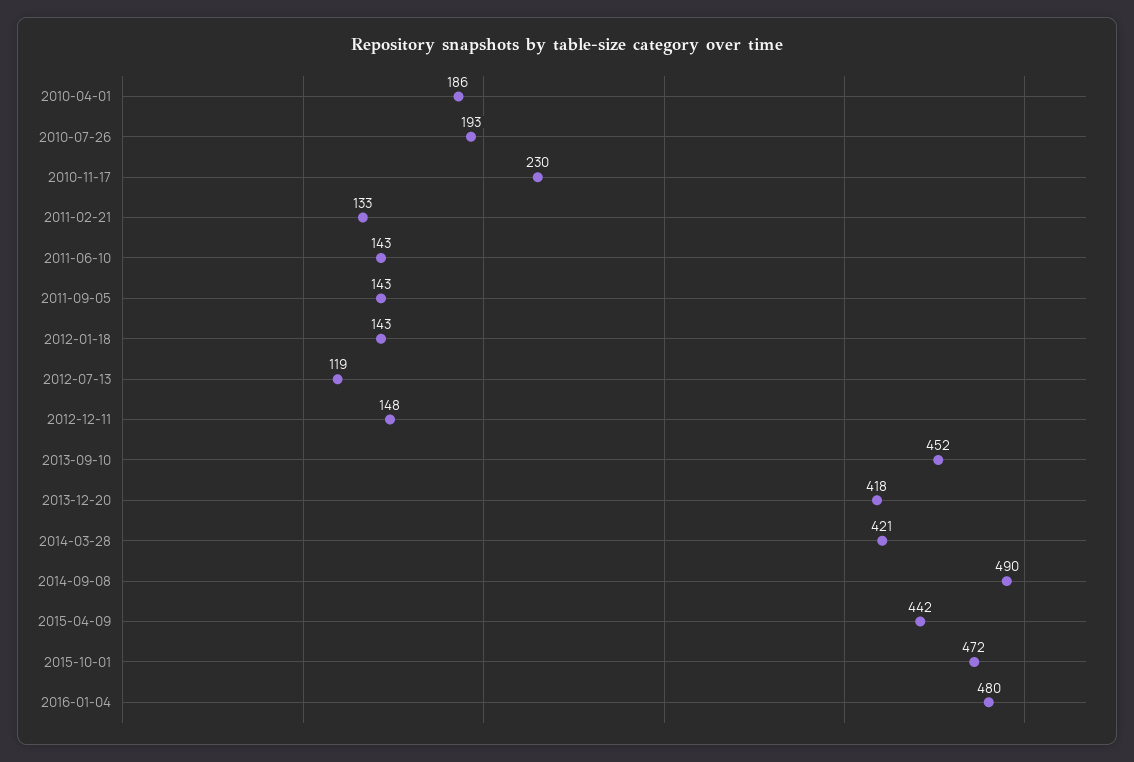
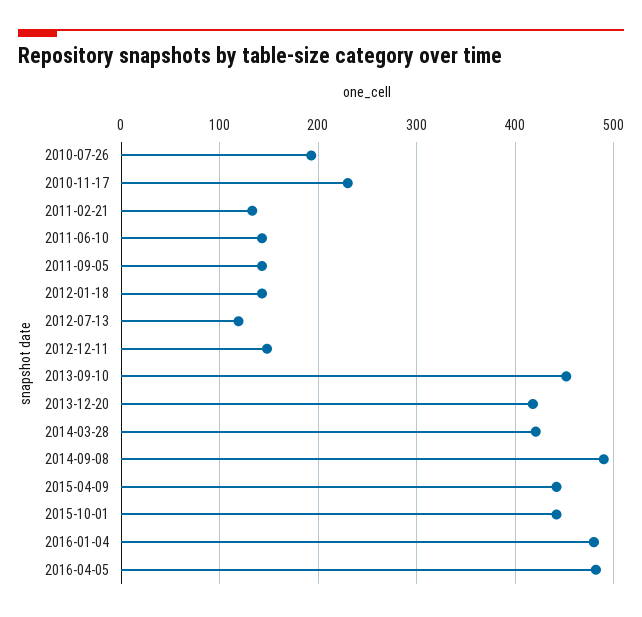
2010-04-01: 186 -> none
2015-10-01: 472 -> 440
2016-04-05: none -> 480

